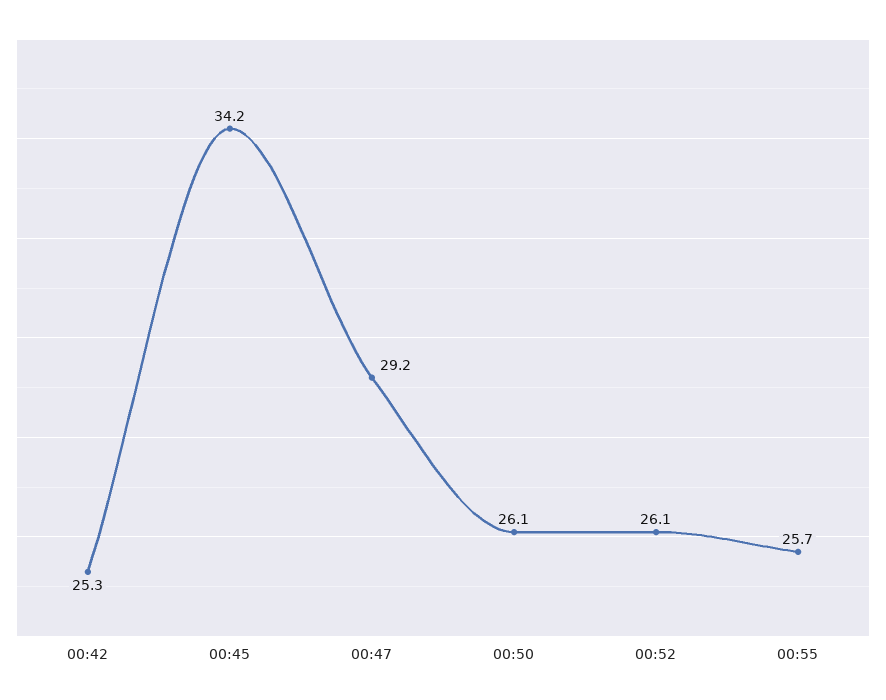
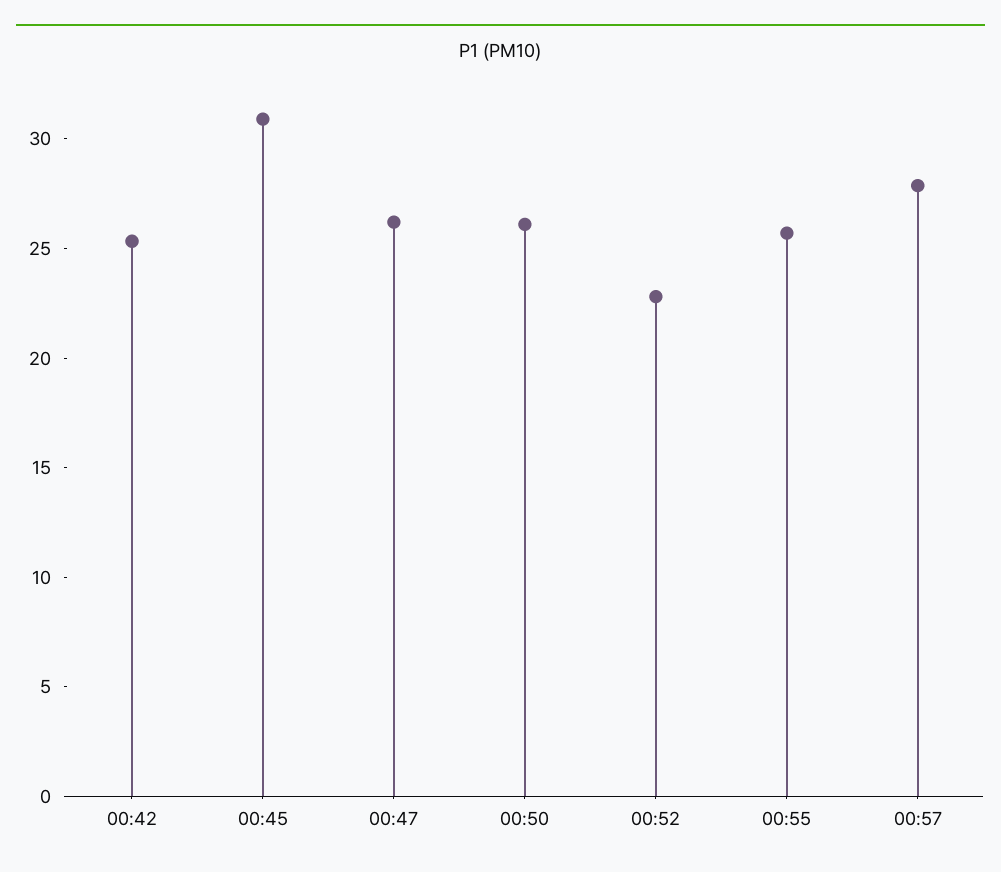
00:45: 34.2 -> 31
00:47: 29.2 -> 26
00:52: 26.1 -> 23
00:57: none -> 28

